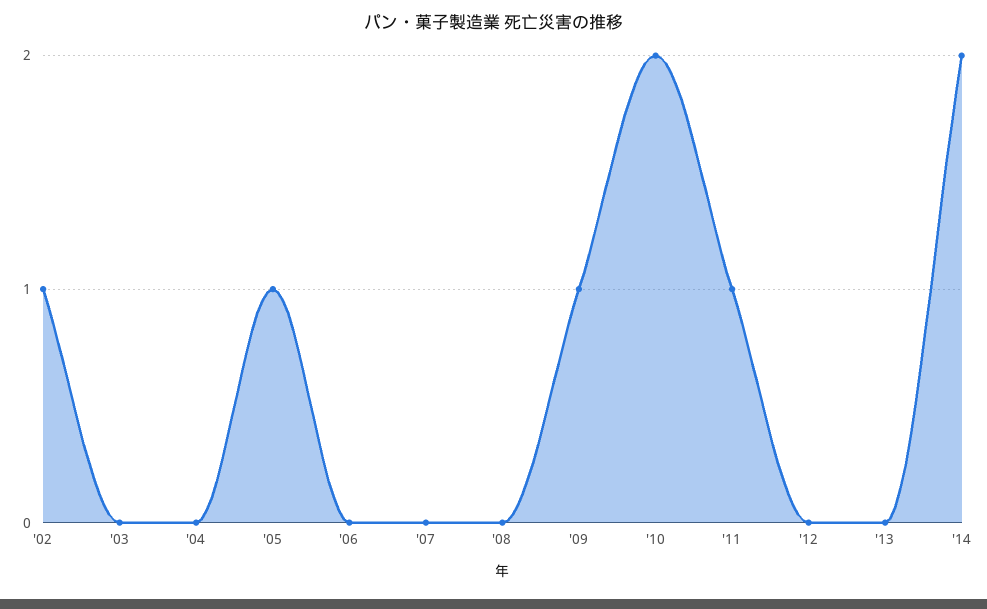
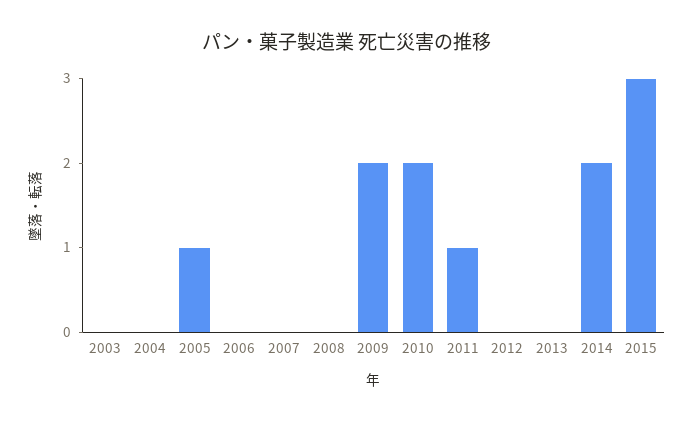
'02: 1 -> none
'09: 1 -> 2
2015: none -> 3

